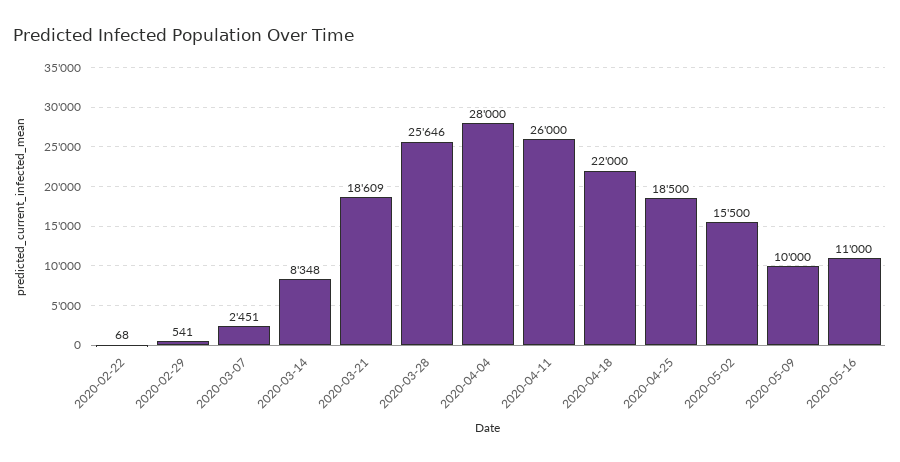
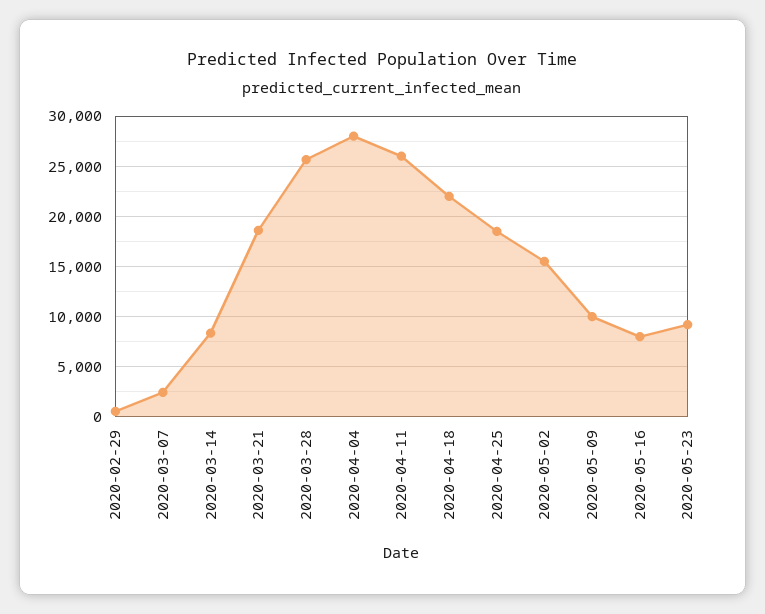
2020-02-22: 68 -> none
2020-05-16: 11000 -> 8000
2020-05-23: none -> 9000

